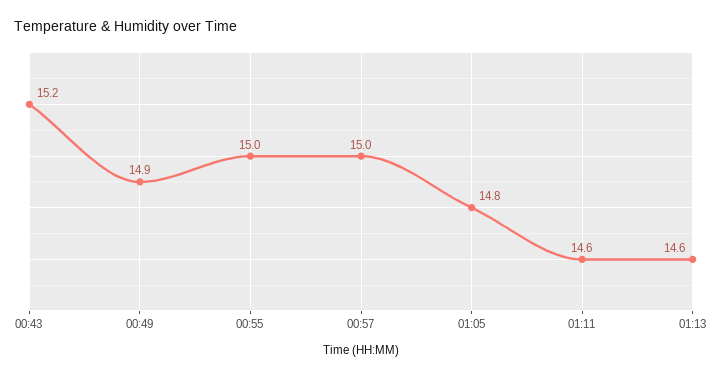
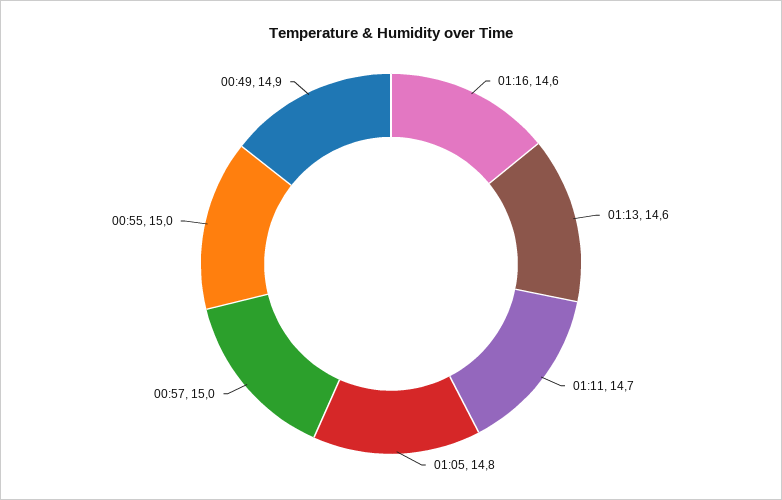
00:43: 15.2 -> none
01:11: 14.6 -> 14.7
01:16: none -> 14.6

